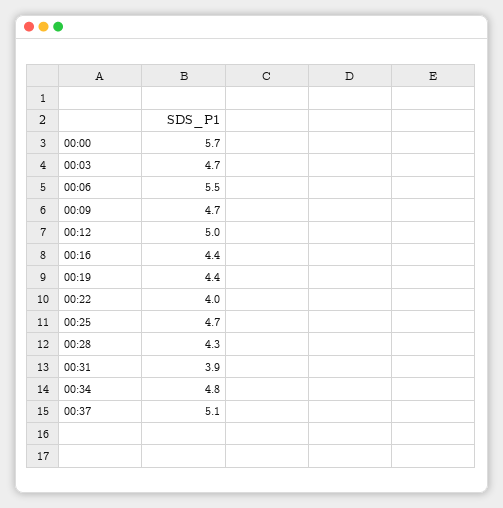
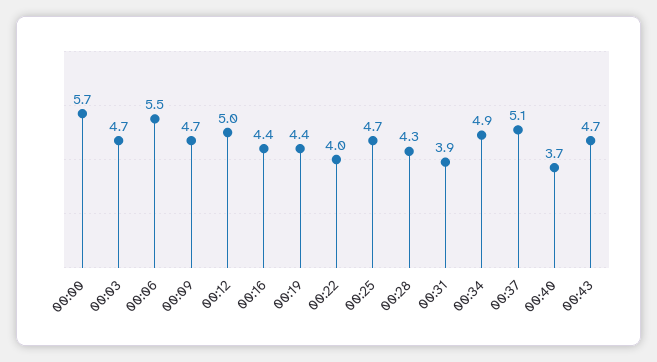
00:34: 4.8 -> 4.9
00:40: none -> 3.7
00:43: none -> 4.7

